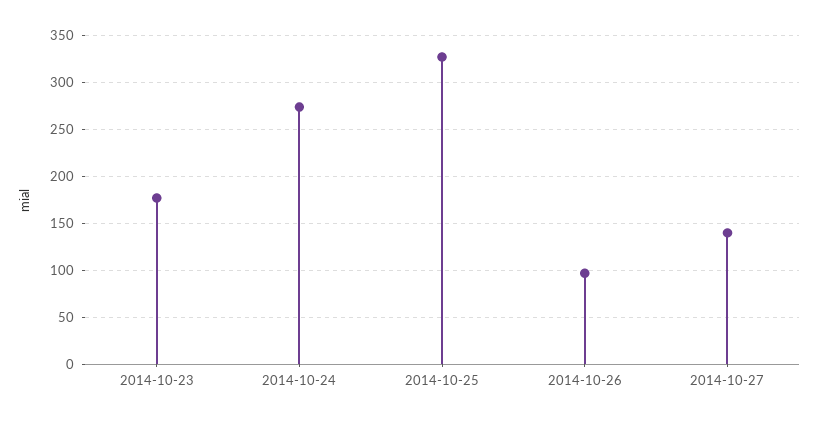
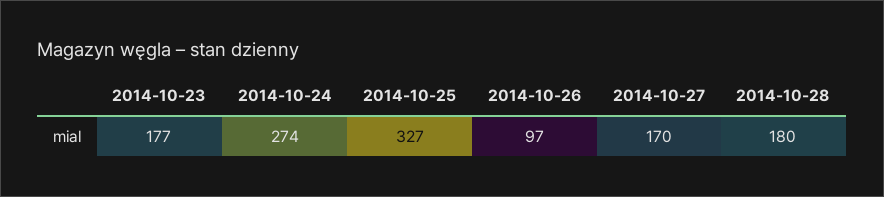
2014-10-27: 140 -> 170
2014-10-28: none -> 180

